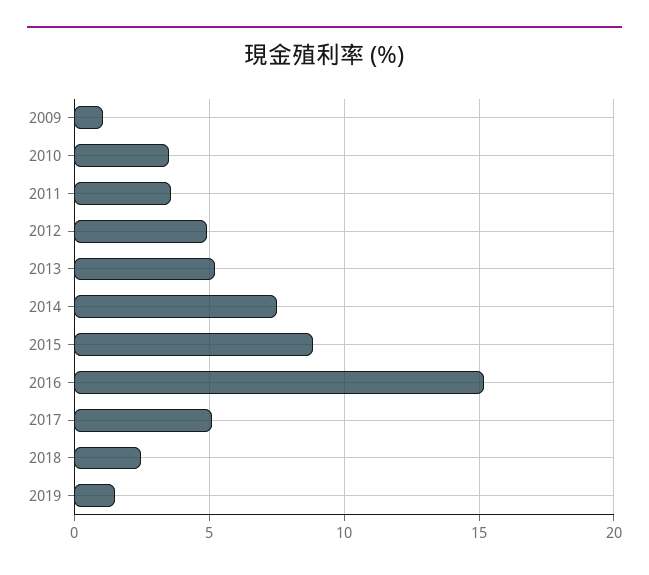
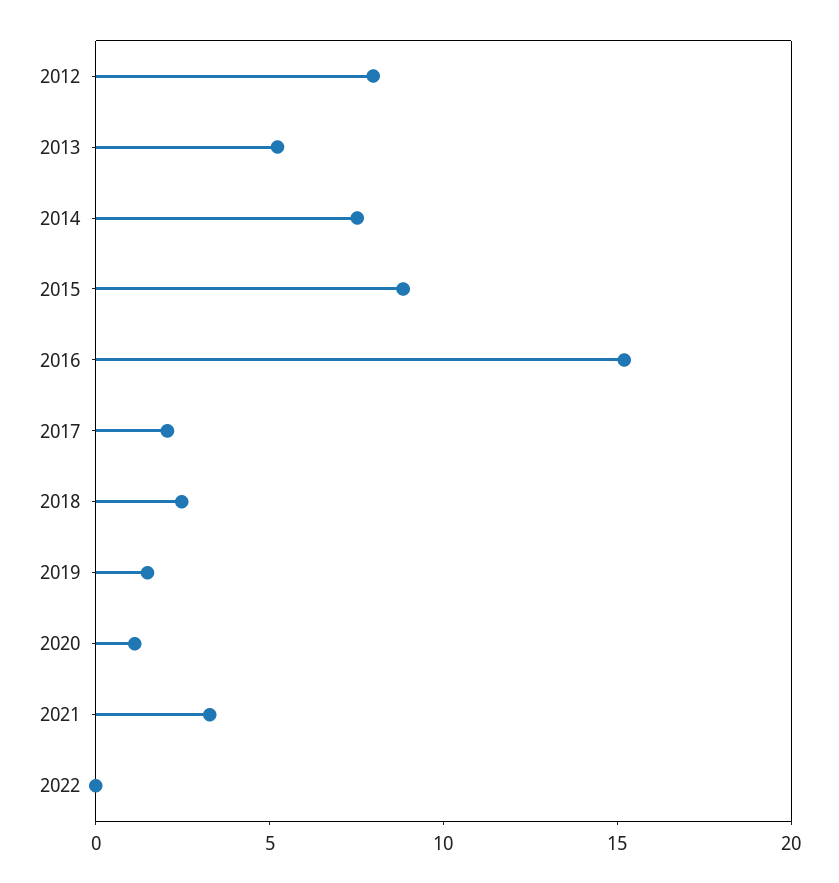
2009: 1 -> none
2010: 3.5 -> none
2011: 3.5 -> none
2012: 5 -> 8
2017: 5 -> 2
2020: none -> 1
2021: none -> 3
2022: none -> 0

